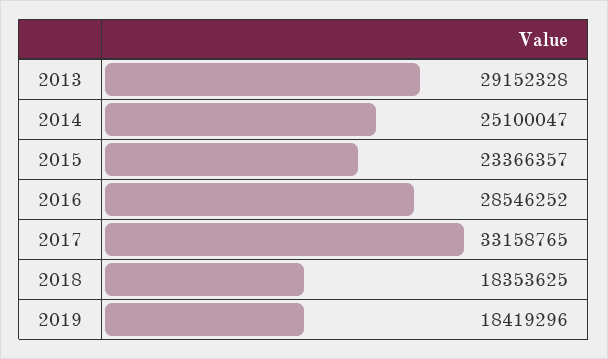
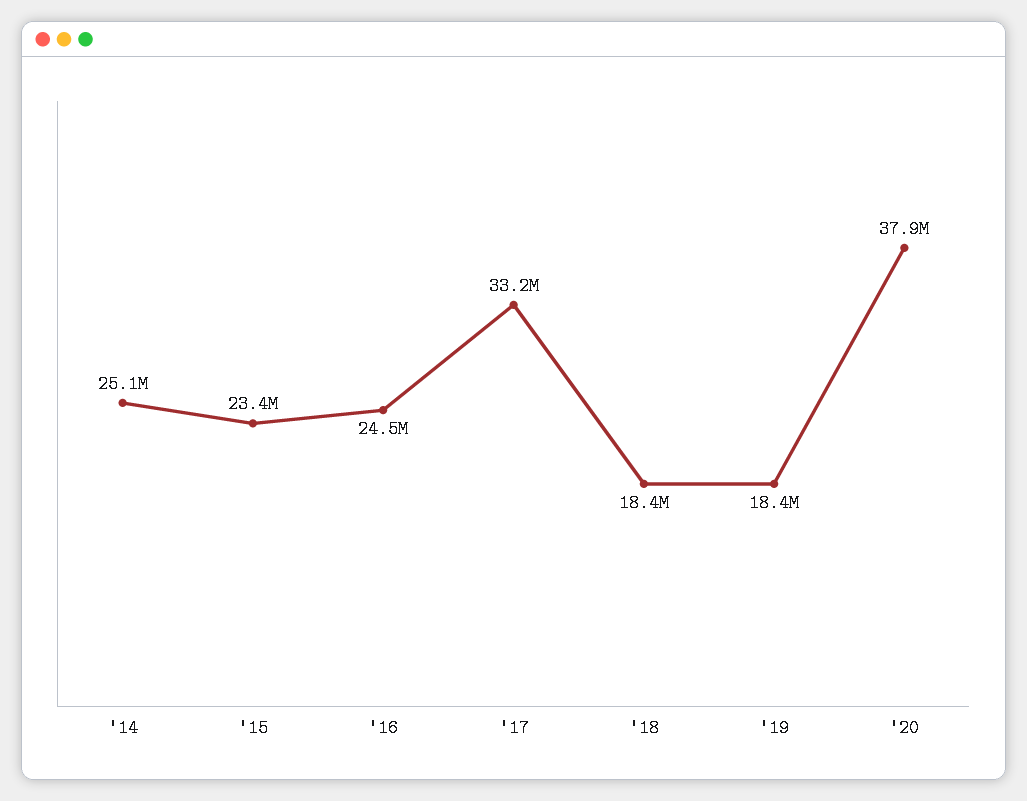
2013: 29152328 -> none
2016: 28546252 -> 24500000
'20: none -> 37900000

